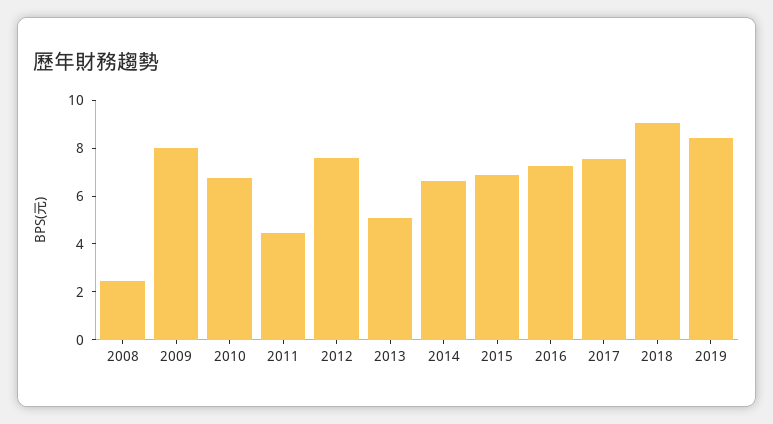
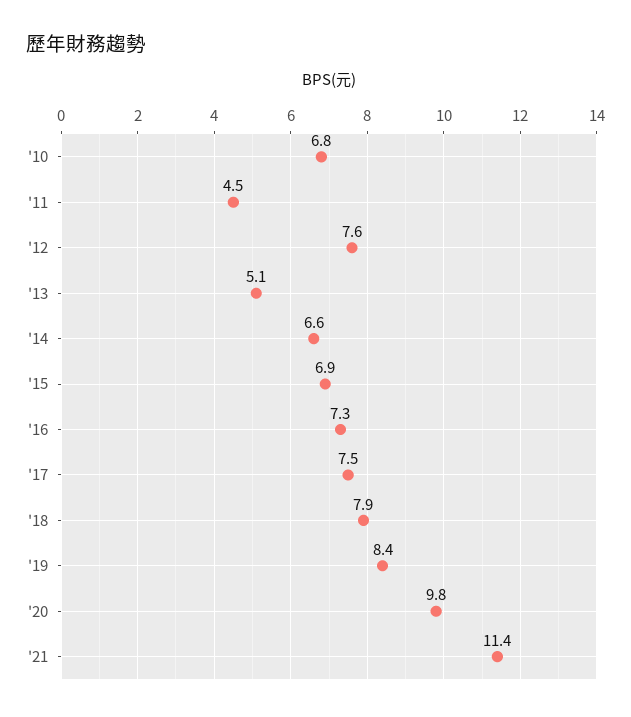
2008: 2.5 -> none
2009: 8 -> none
2018: 9 -> 7.9
'20: none -> 9.8
'21: none -> 11.4

